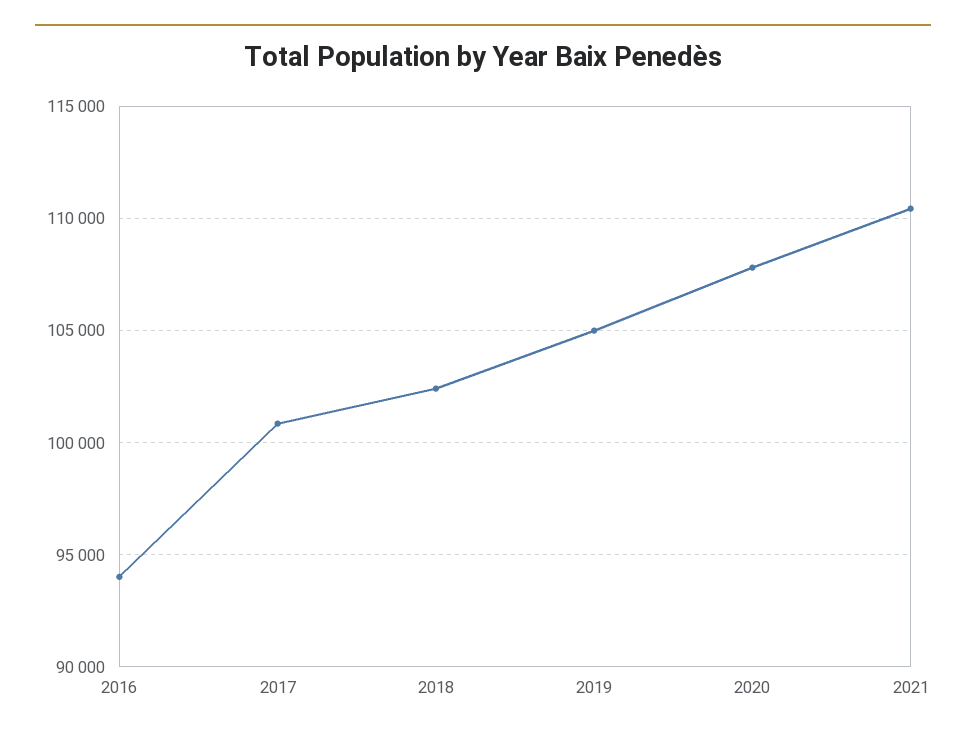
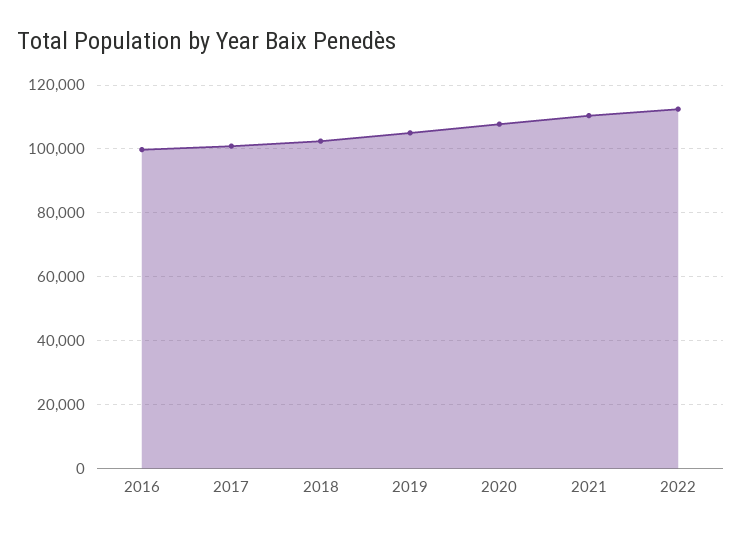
2016: 94000 -> 100000
2022: none -> 112000

